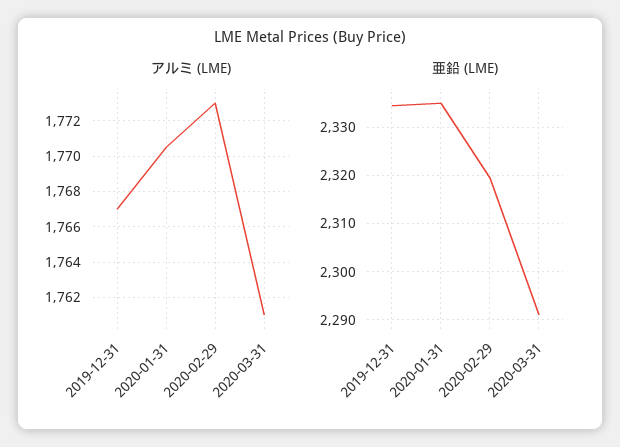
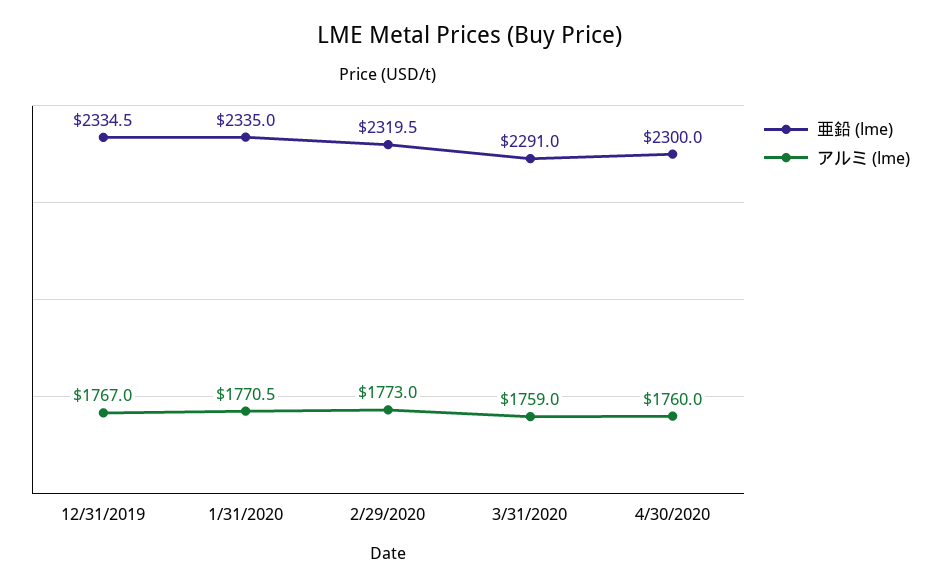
アルミ (LME), 2020-03-31: 1761 -> 1759
亜鉛 (LME), 4/30/2020: none -> 2300
アルミ (LME), 4/30/2020: none -> 1760

